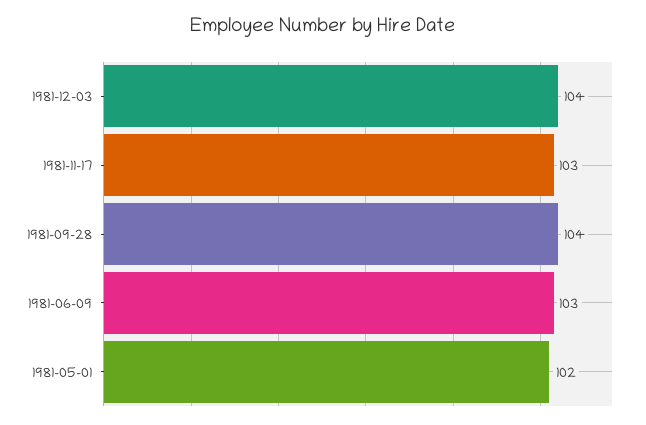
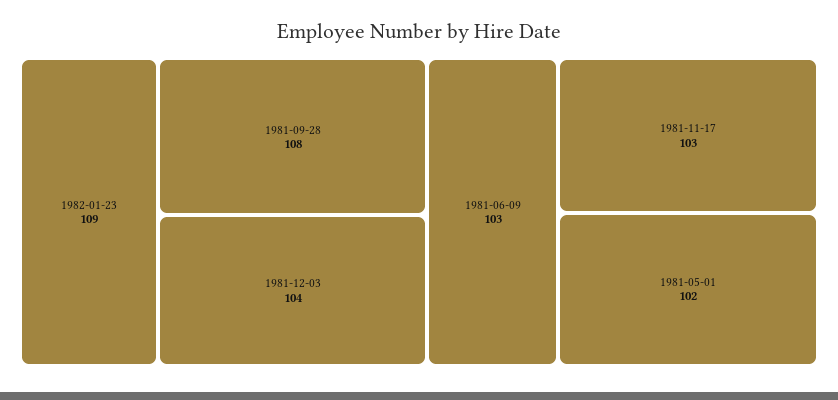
1981-09-28: 104 -> 108
1982-01-23: none -> 109

